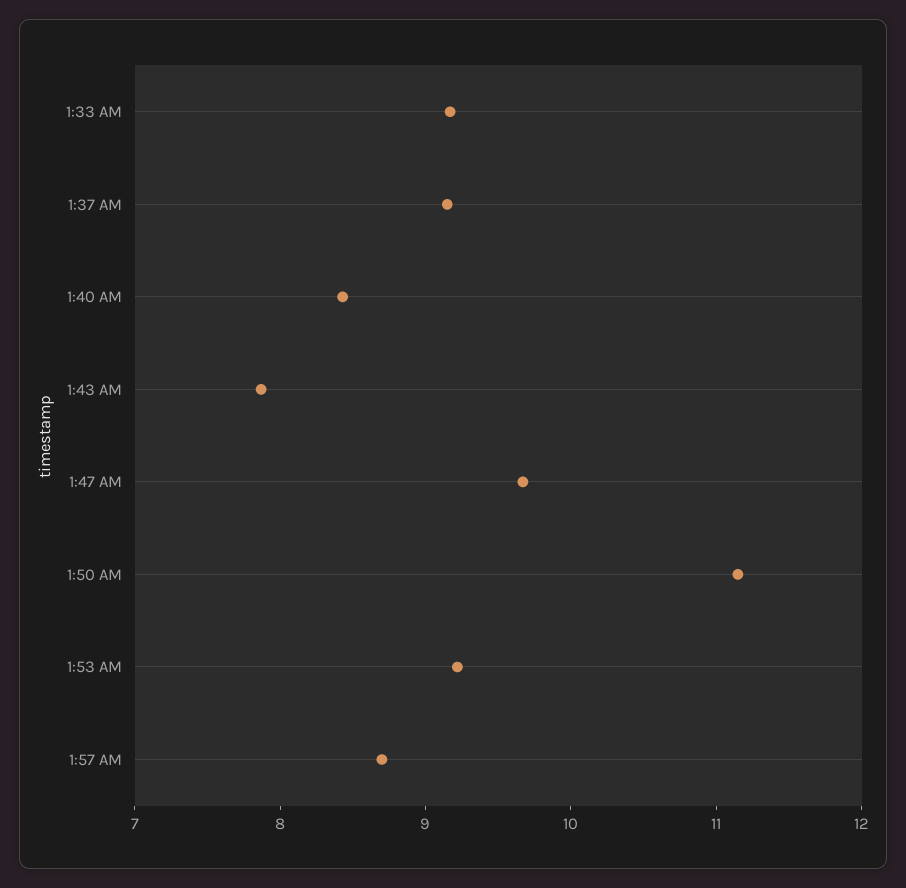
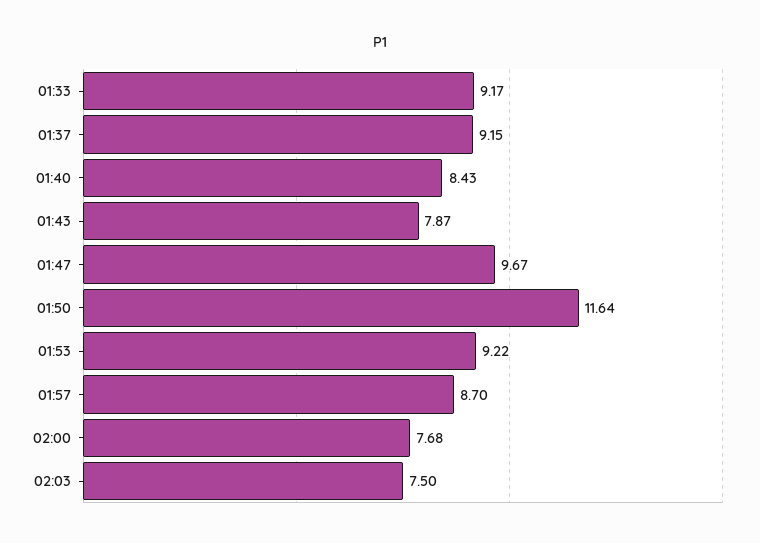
1:50 AM: 11.2 -> 11.64
02:00: none -> 7.68
02:03: none -> 7.5

